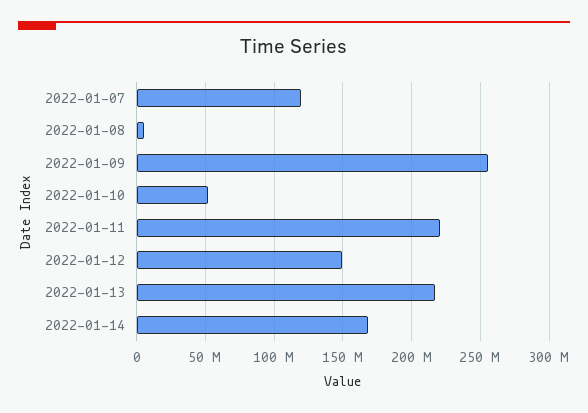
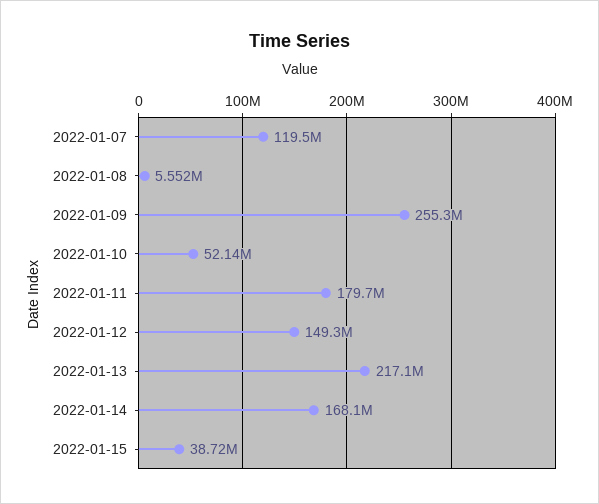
2022-01-11: 220000000 -> 179700000
2022-01-15: none -> 38720000

